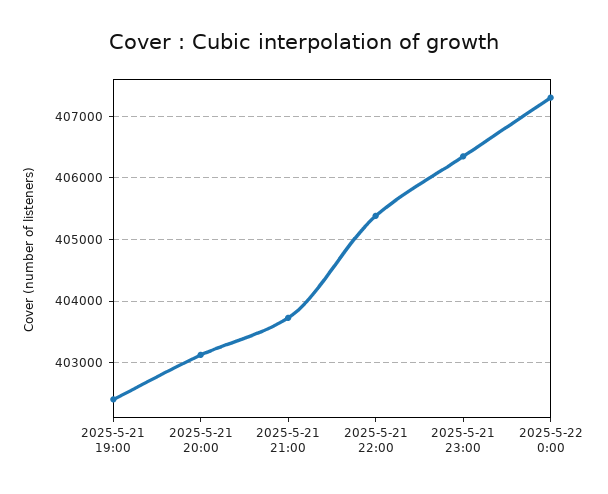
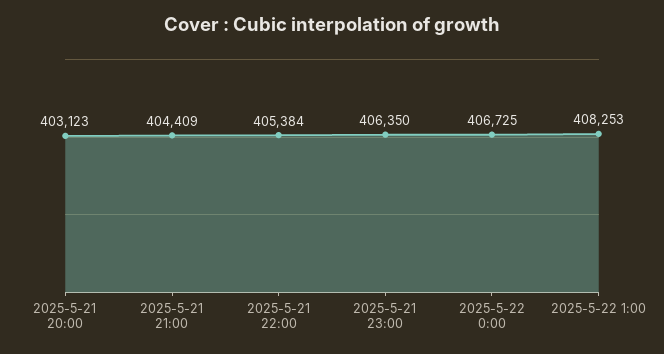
2025-5-21 19:00: 402400 -> none
2025-5-21 21:00: 403700 -> 404409
2025-5-22 0:00: 407300 -> 406725
2025-5-22 1:00: none -> 408253

